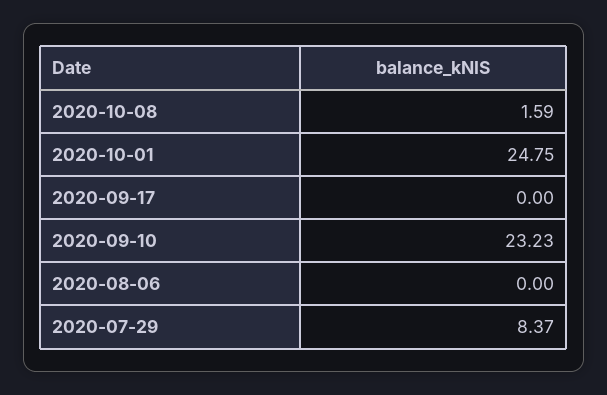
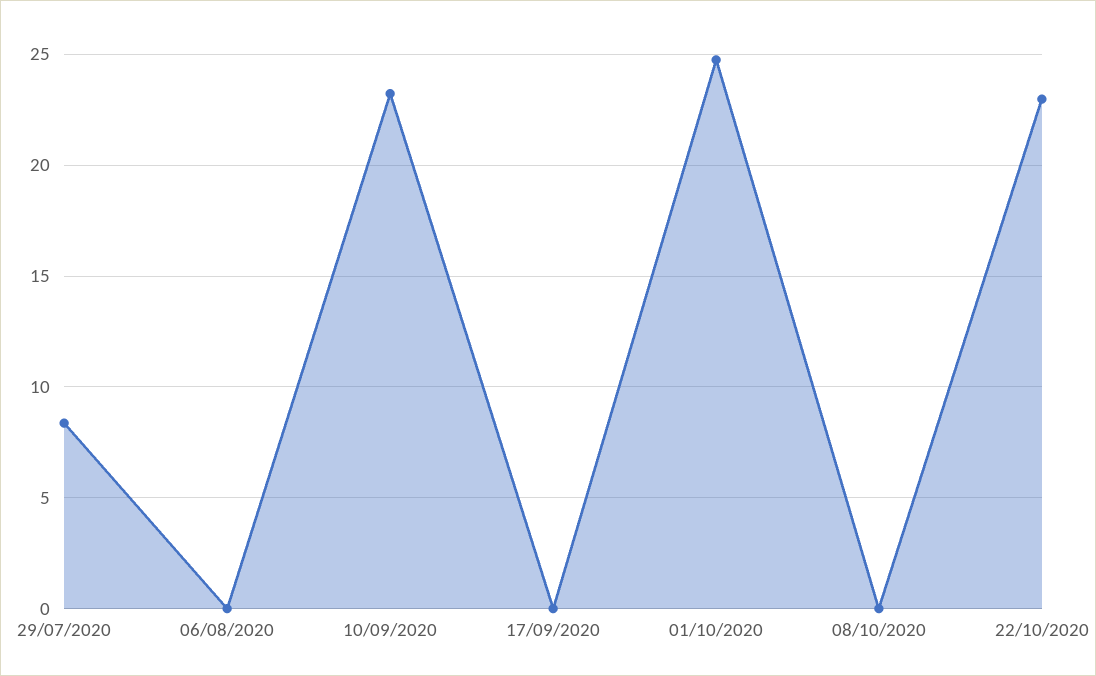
2020-10-08: 1.59 -> 0
22/10/2020: none -> 23

